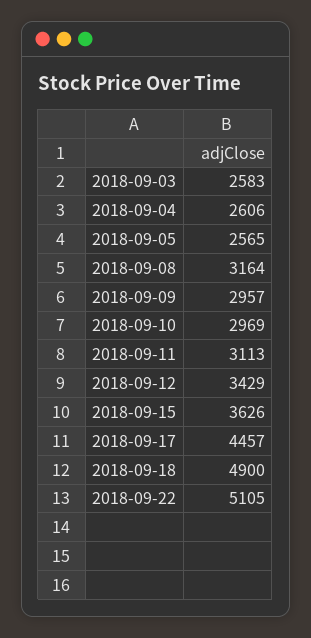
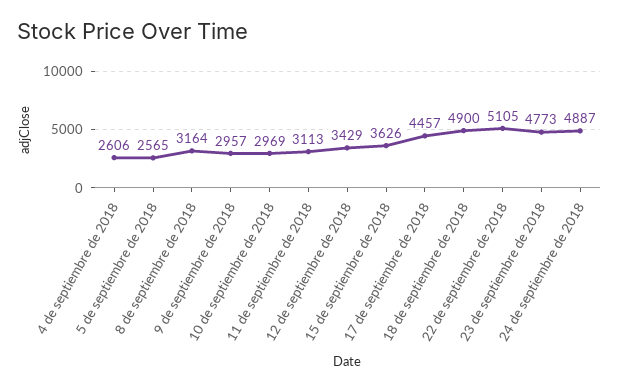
2018-09-03: 2583 -> none
23 de septiembre de 2018: none -> 4773
24 de septiembre de 2018: none -> 4887

